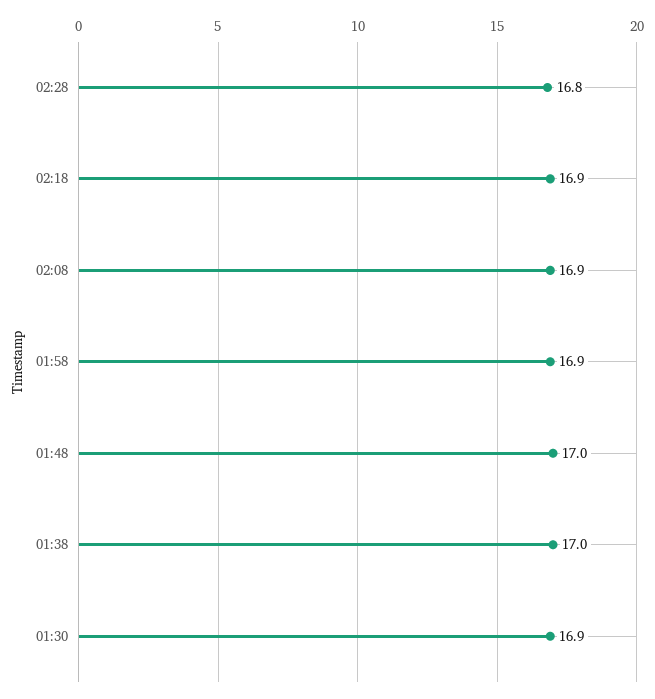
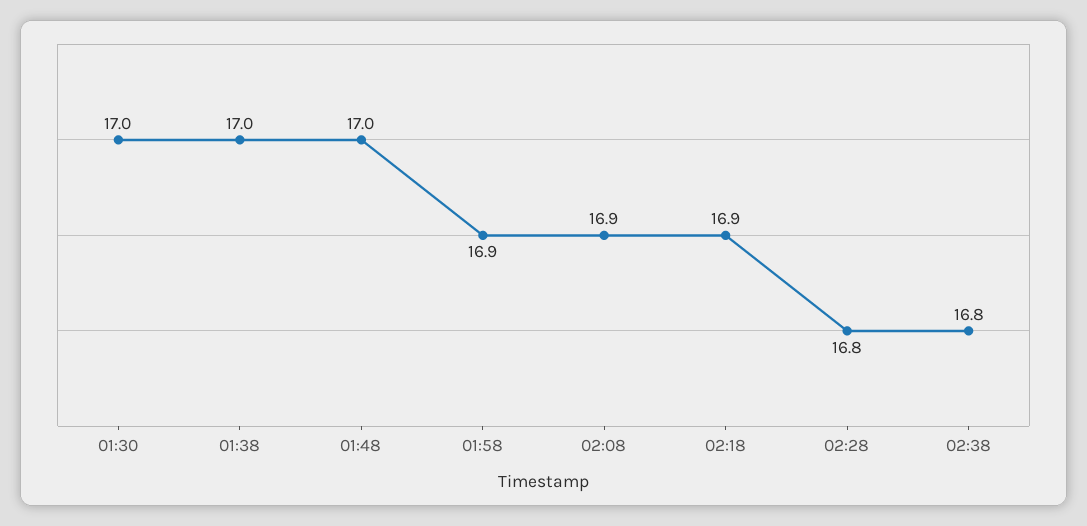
01:30: 16.9 -> 17
02:38: none -> 16.8

